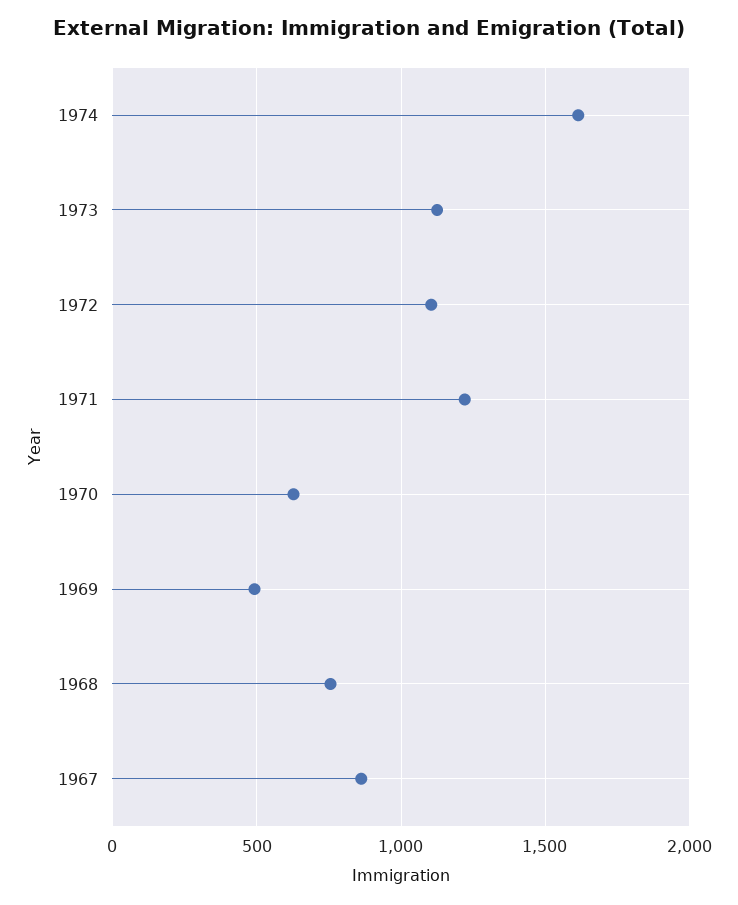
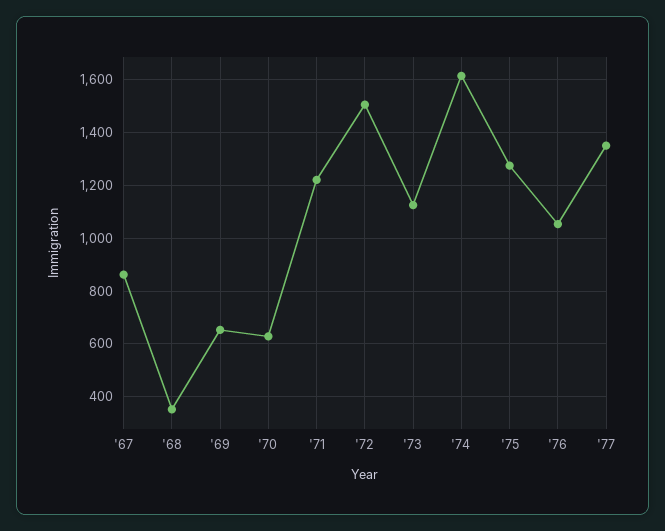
1972: 1100 -> 1500
1969: 500 -> 650
1968: 750 -> 350
'75: none -> 1275
'76: none -> 1050
'77: none -> 1350

